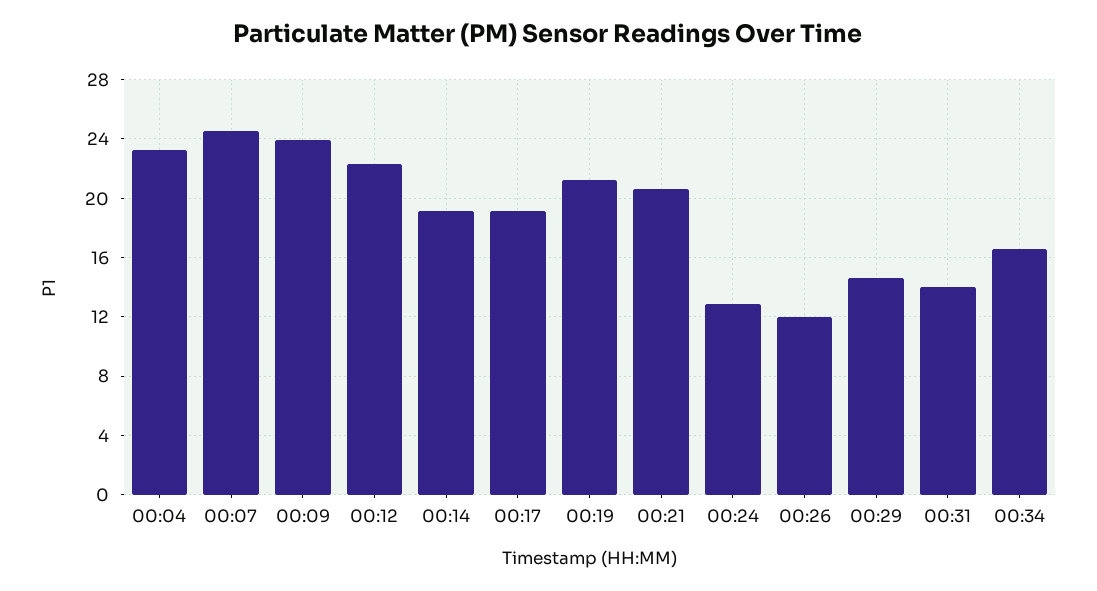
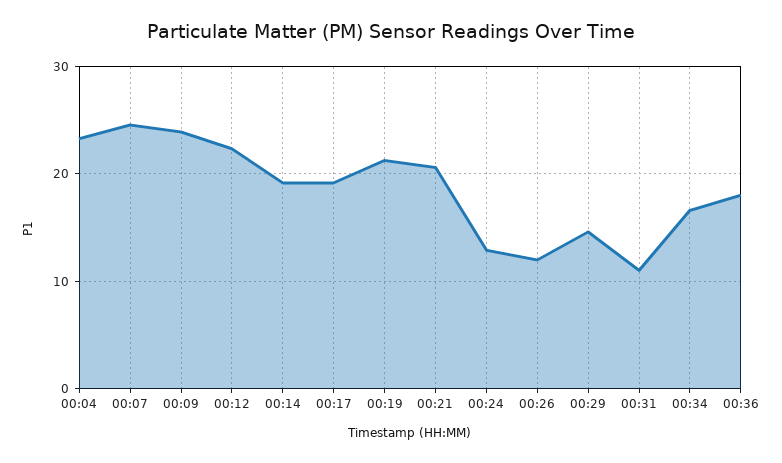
00:31: 14 -> 11
00:36: none -> 18

